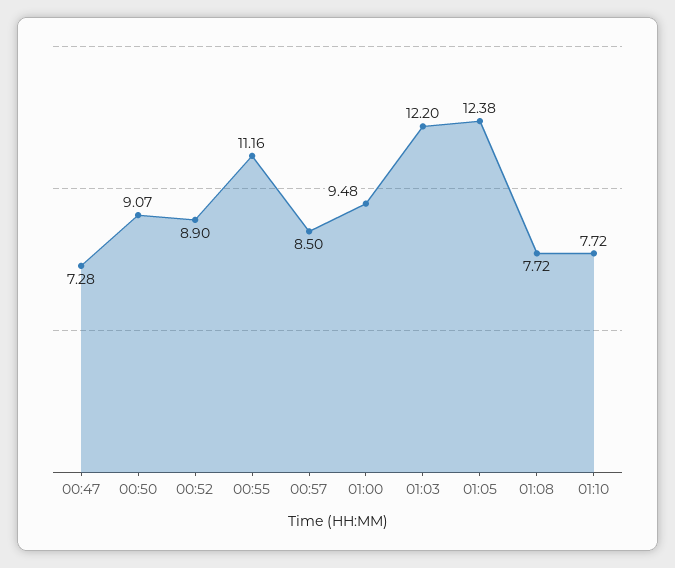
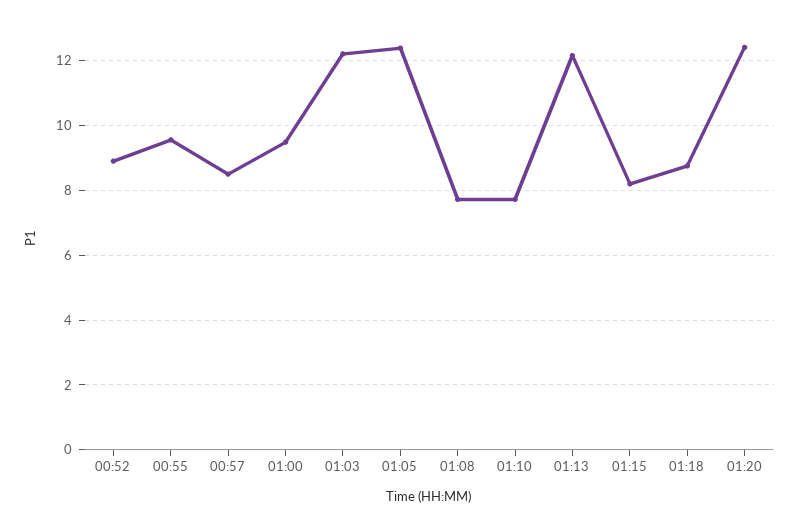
00:47: 7.28 -> none
00:50: 9.07 -> none
00:55: 11.16 -> 9.6
01:13: none -> 12.2
01:15: none -> 8.2
01:18: none -> 8.8
01:20: none -> 12.4

